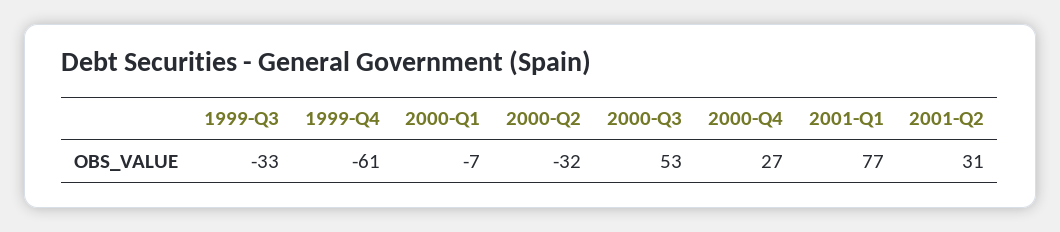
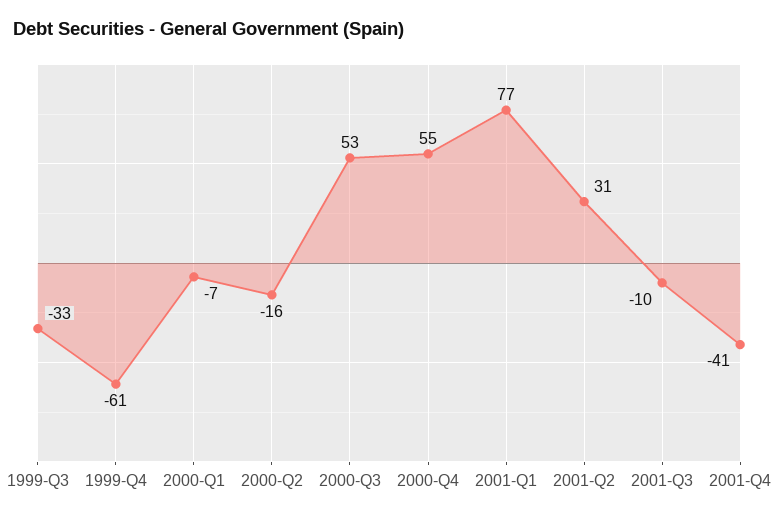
2000-Q2: -32 -> -16
2000-Q4: 27 -> 55
2001-Q3: none -> -10
2001-Q4: none -> -41

